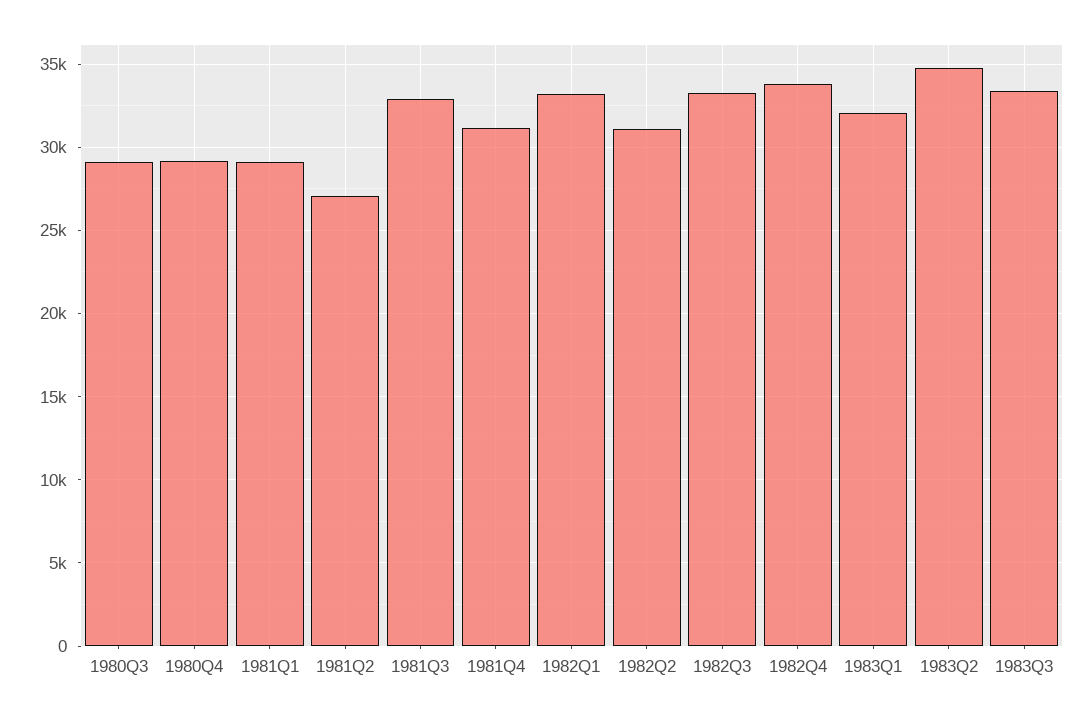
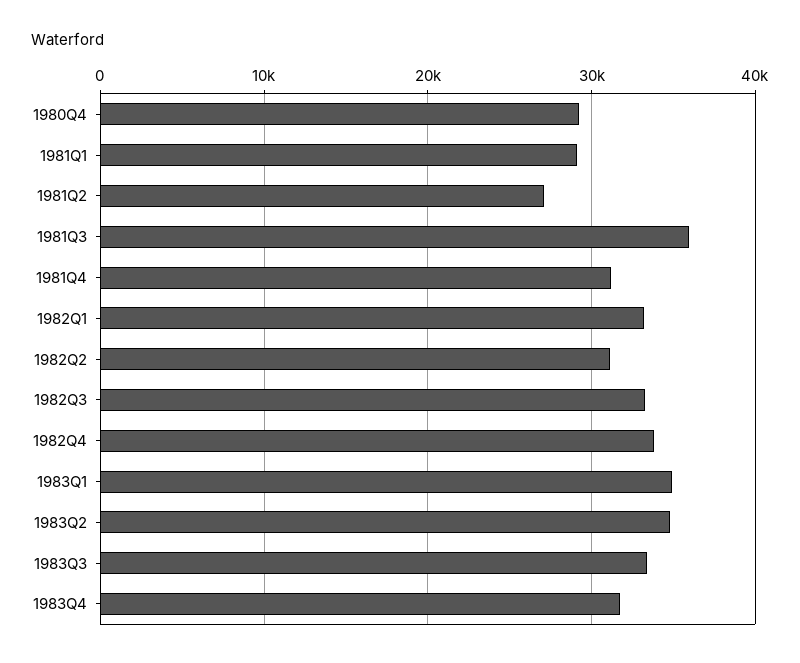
1980Q3: 29000 -> none
1981Q3: 33000 -> 36000
1983Q1: 32000 -> 35000
1983Q4: none -> 32000

